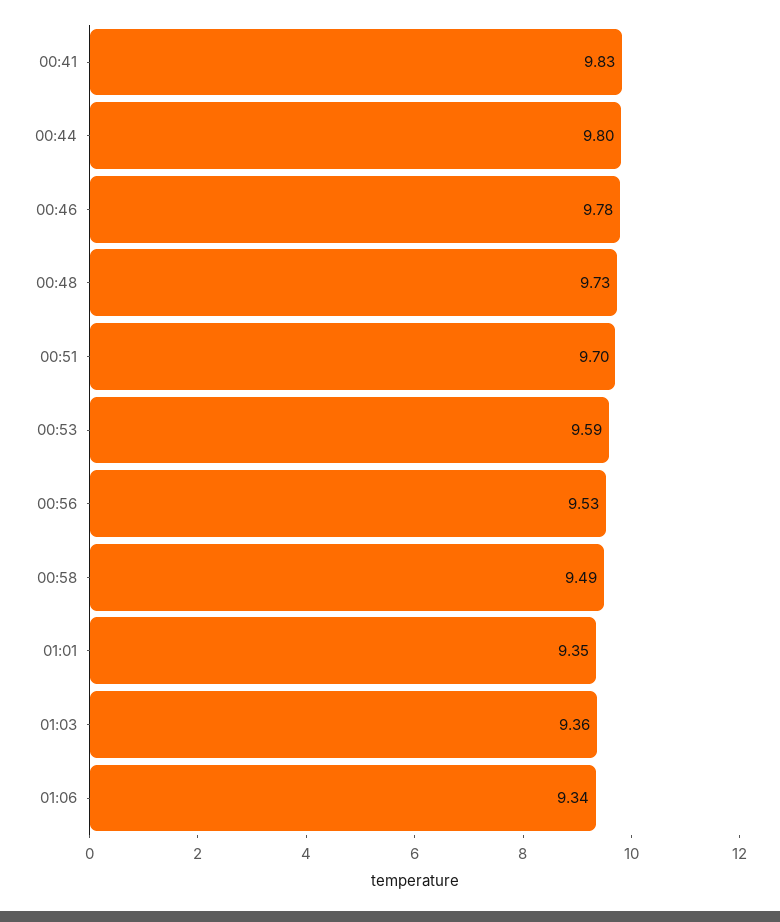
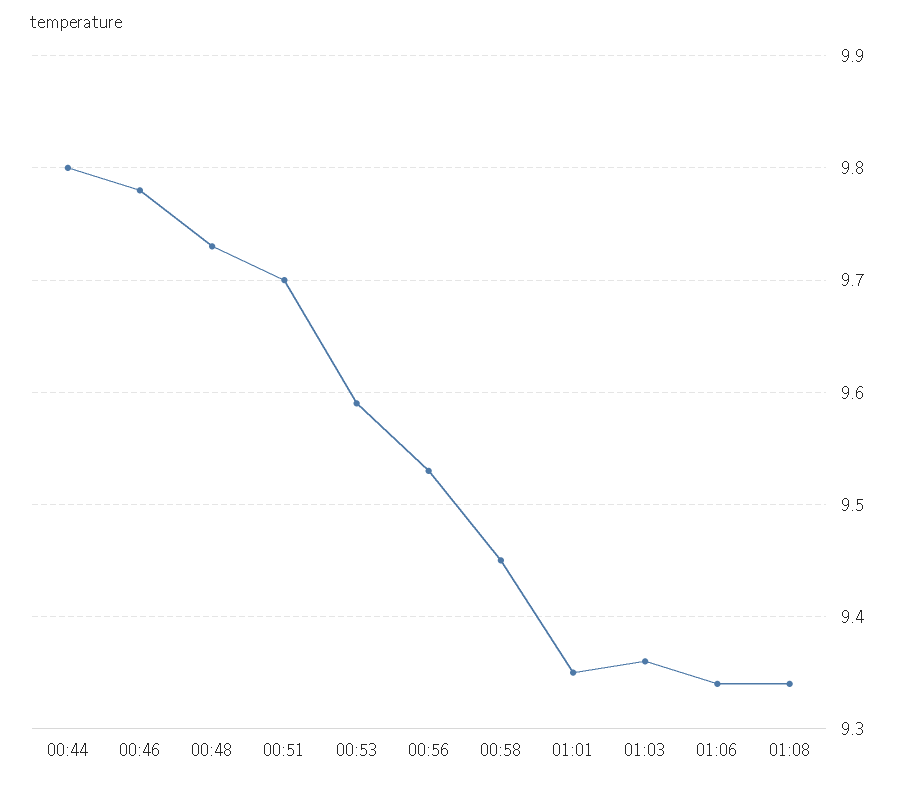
00:41: 9.83 -> none
00:58: 9.49 -> 9.45
01:08: none -> 9.34

